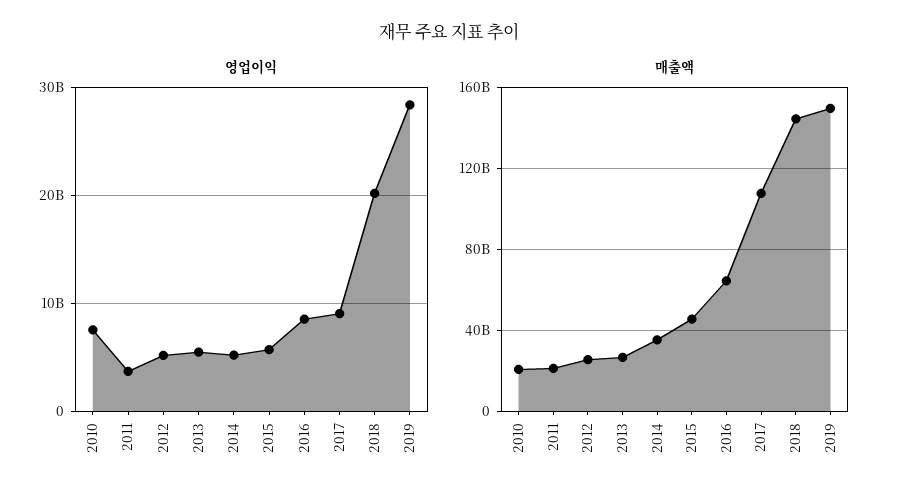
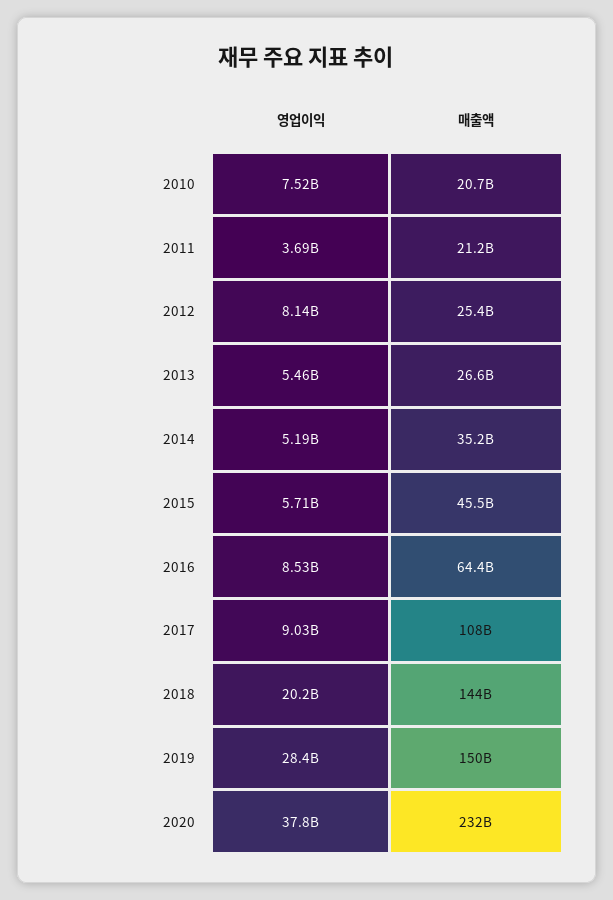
영업이익, 2012: 5000000000 -> 8140000000
영업이익, 2020: none -> 37800000000
매출액, 2020: none -> 232000000000

